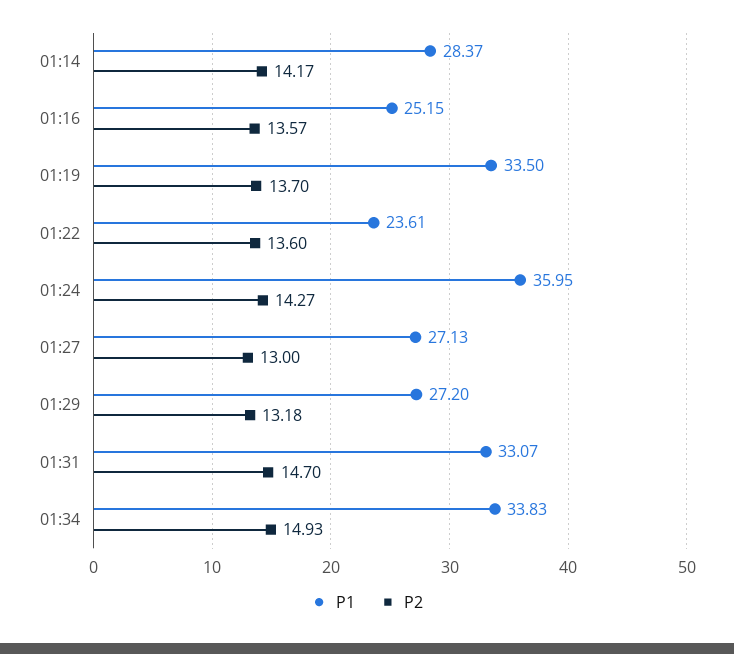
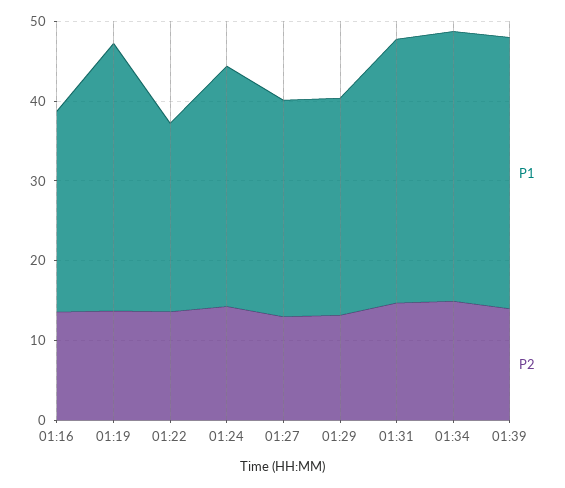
P1, 01:14: 28.37 -> none
P2, 01:14: 14.17 -> none
P1, 01:24: 35.95 -> 30
P1, 01:39: none -> 34
P2, 01:39: none -> 14

